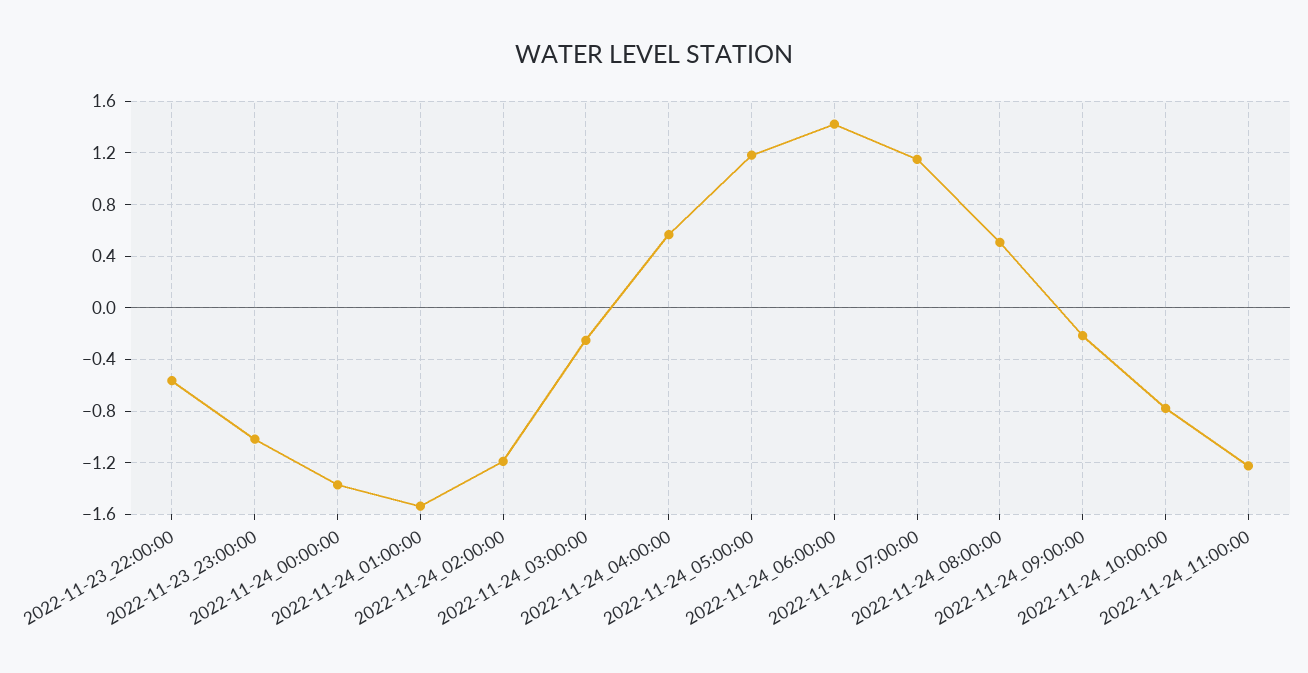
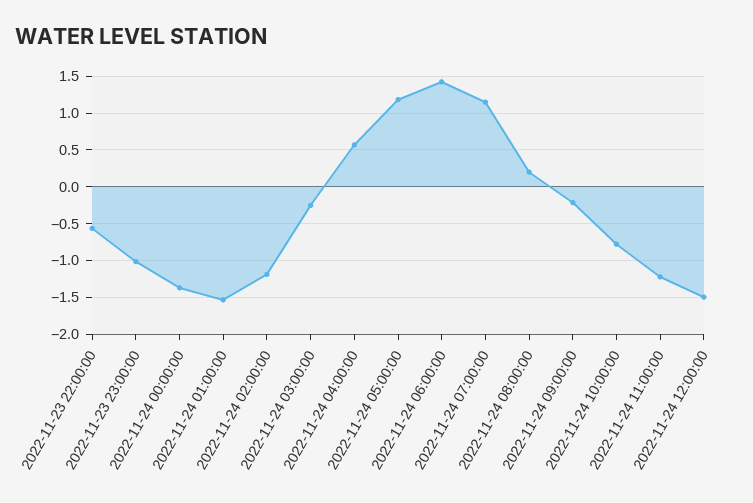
2022-11-24_08:00:00: 0.5 -> 0.2
2022-11-24 12:00:00: none -> -1.5

